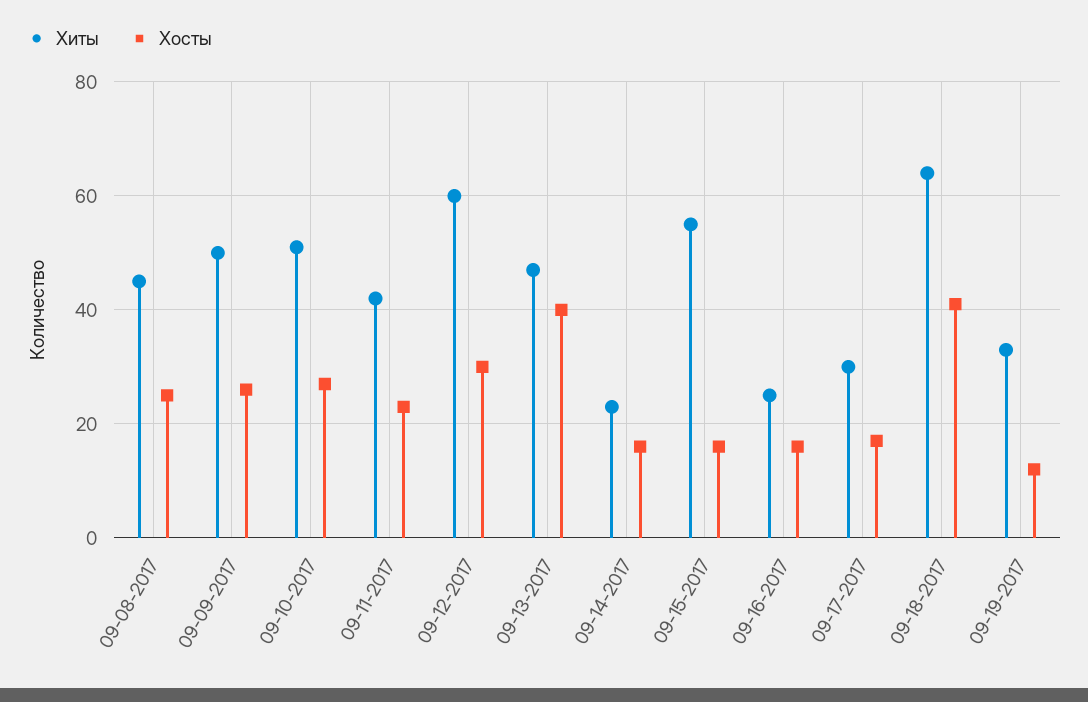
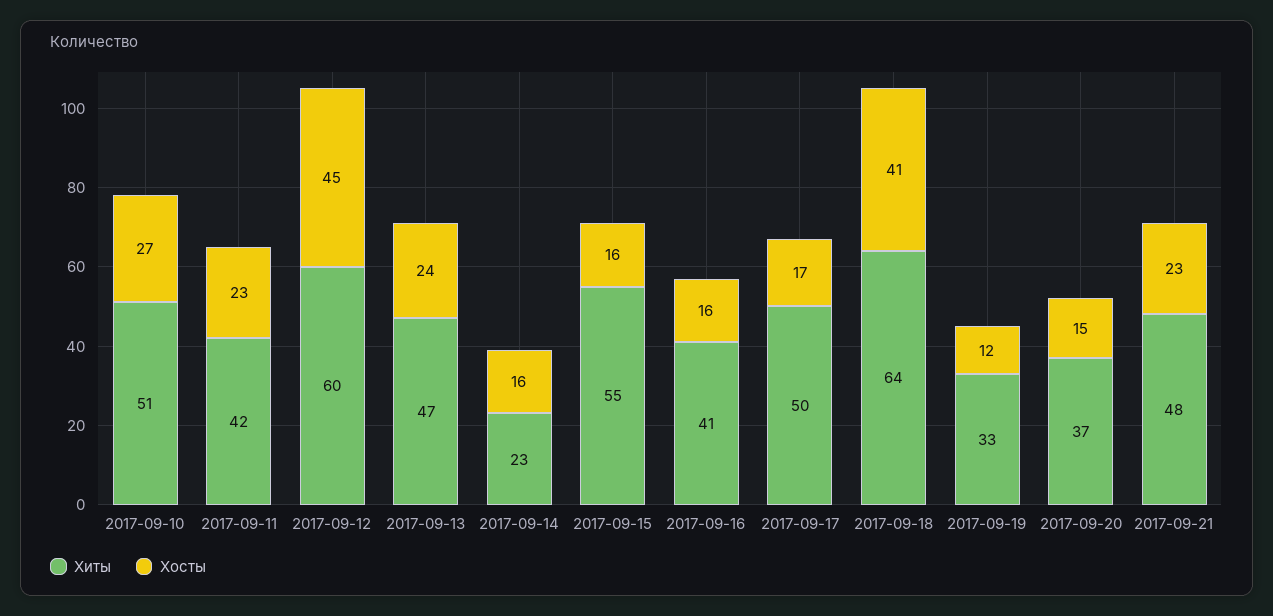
Хиты, 09-08-2017: 45 -> none
Хосты, 09-08-2017: 25 -> none
Хиты, 09-09-2017: 50 -> none
Хосты, 09-09-2017: 25 -> none
Хосты, 09-12-2017: 30 -> 45
Хосты, 09-13-2017: 40 -> 24
Хиты, 09-16-2017: 25 -> 41
Хиты, 09-17-2017: 30 -> 50
Хиты, 2017-09-20: none -> 37
Хосты, 2017-09-20: none -> 15
Хиты, 2017-09-21: none -> 48
Хосты, 2017-09-21: none -> 23

